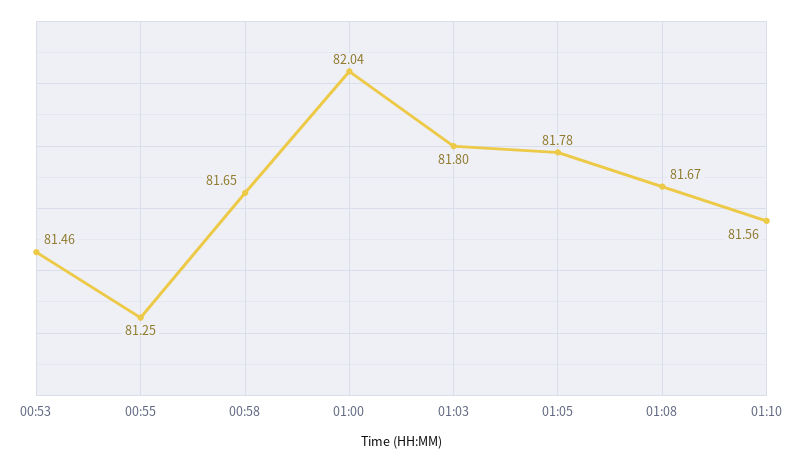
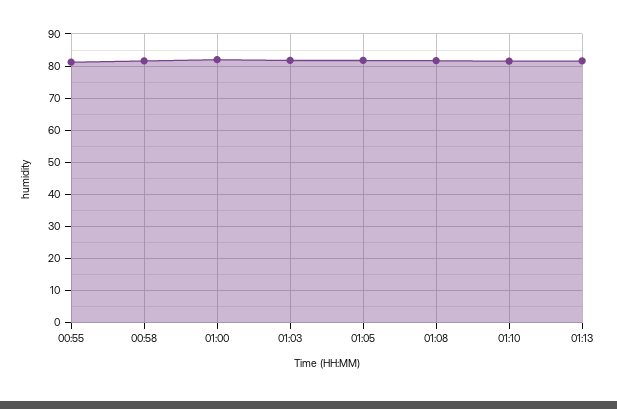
00:53: 81.46 -> none
01:13: none -> 82

